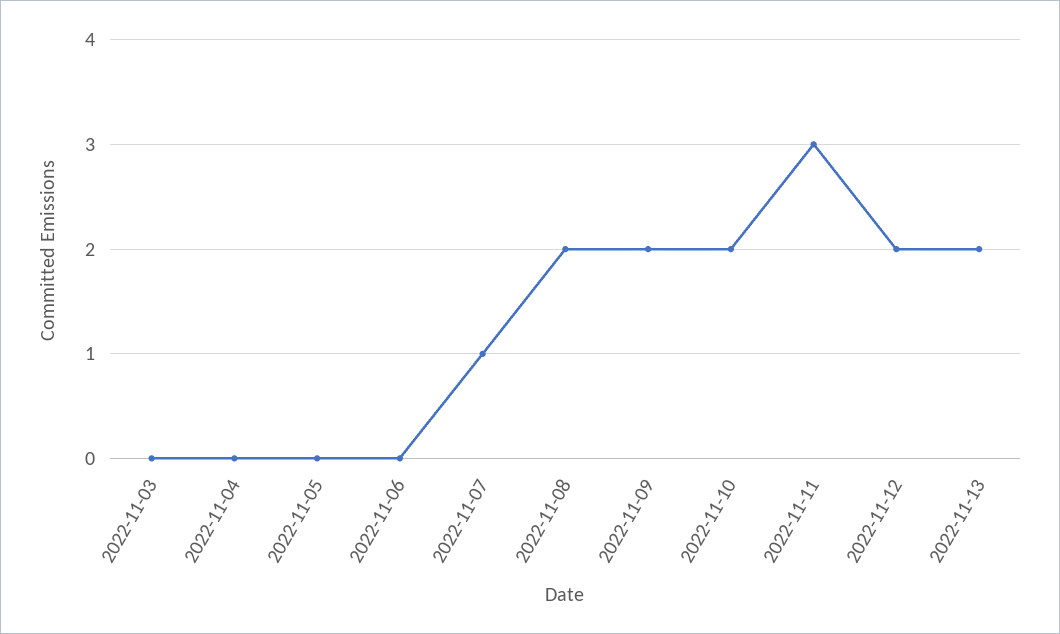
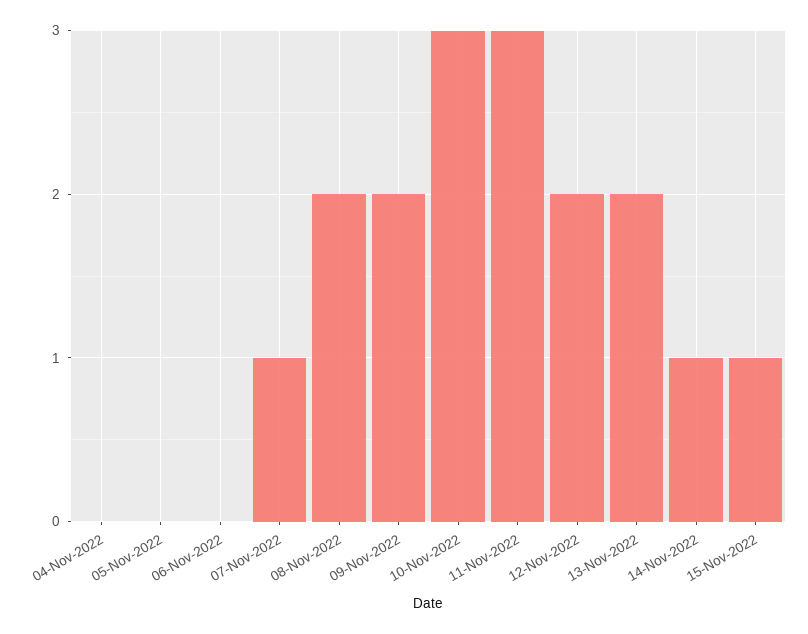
2022-11-03: 0 -> none
2022-11-10: 2 -> 3
14-Nov-2022: none -> 1
15-Nov-2022: none -> 1

